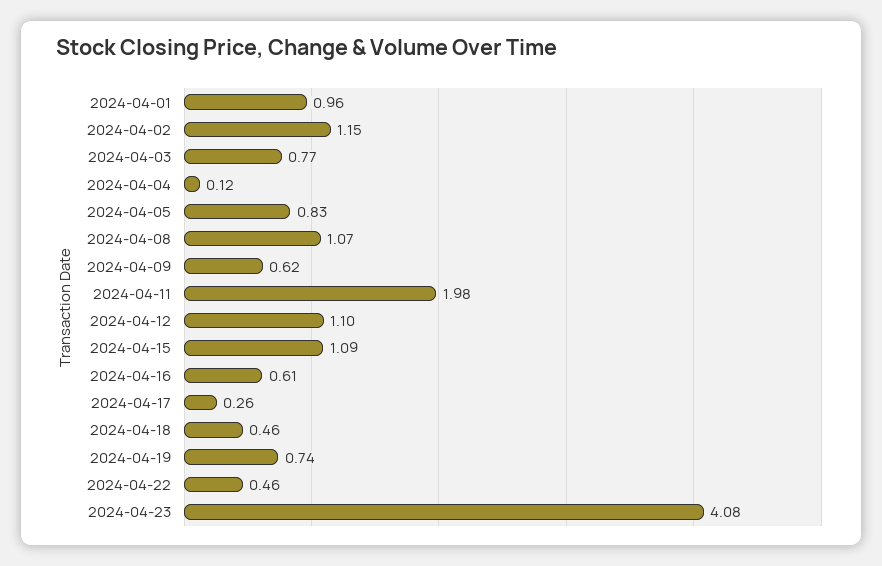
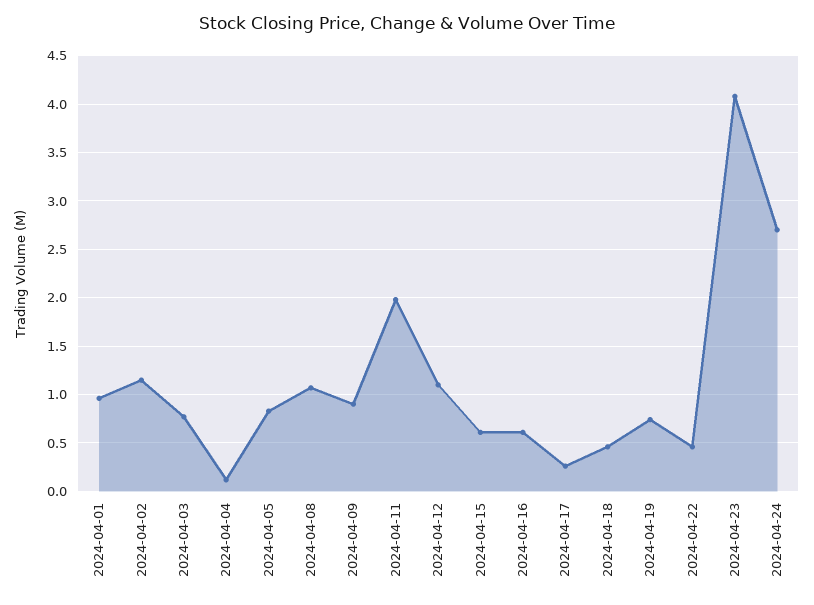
2024-04-09: 0.62 -> 0.9
2024-04-15: 1.09 -> 0.6
2024-04-24: none -> 2.7

